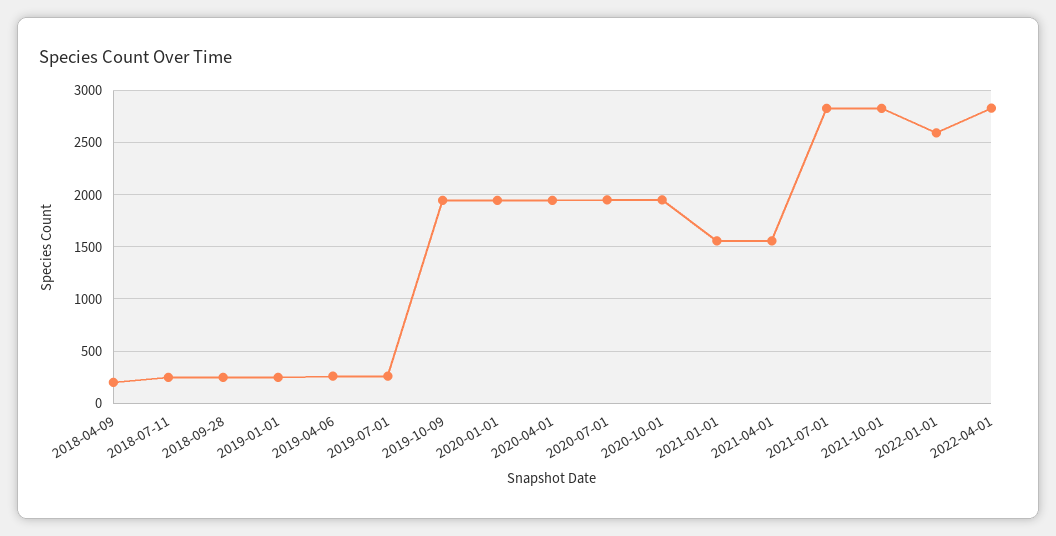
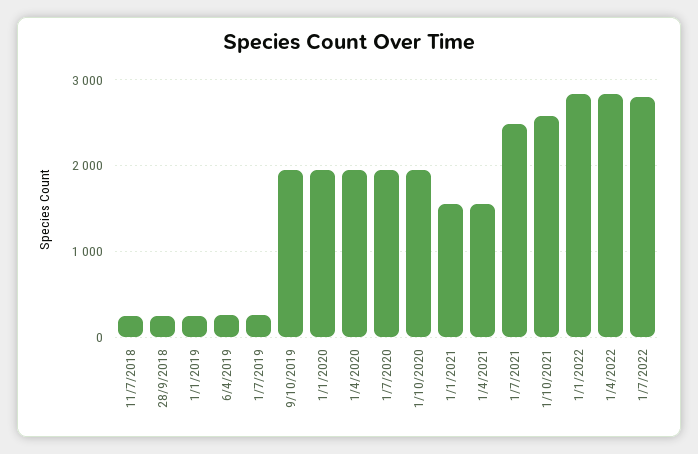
2018-04-09: 200 -> none
2021-07-01: 2800 -> 2500
2021-10-01: 2800 -> 2600
2022-01-01: 2600 -> 2800
1/7/2022: none -> 2800

